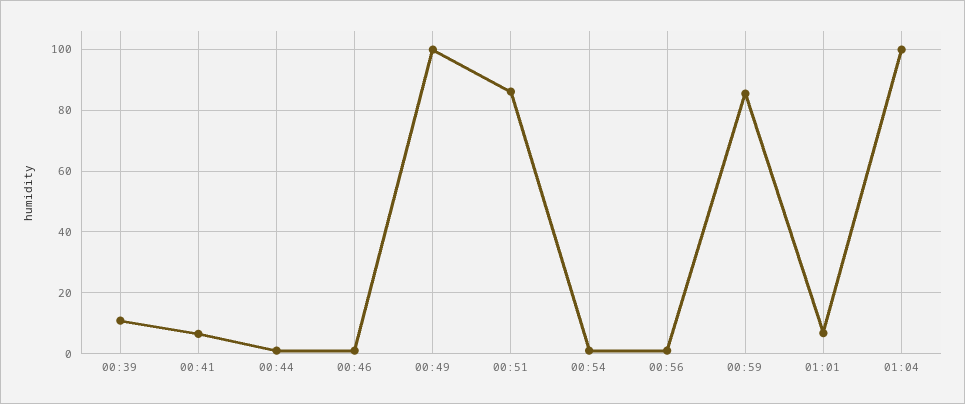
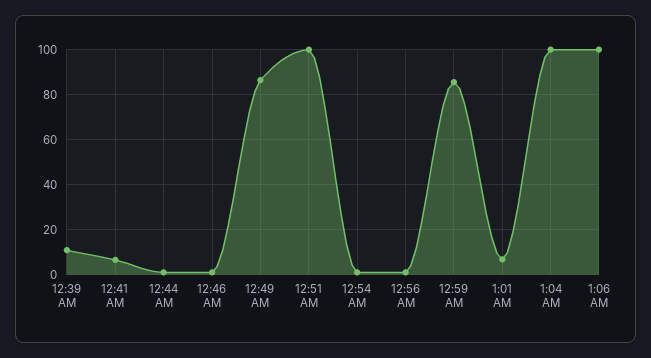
00:49: 100 -> 85
00:51: 86 -> 100
1:06 AM: none -> 100

